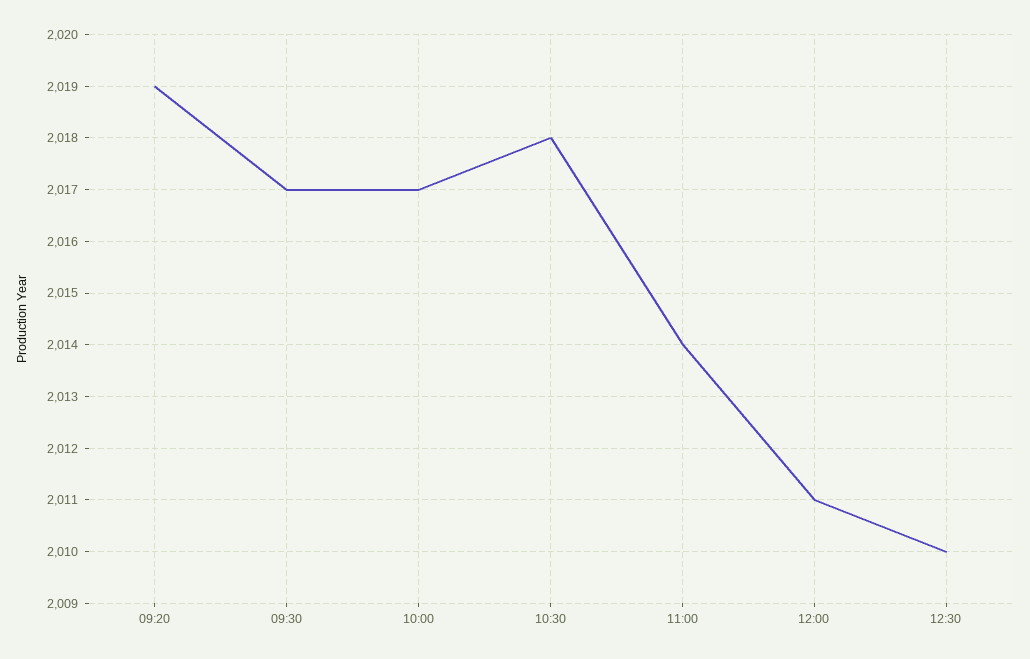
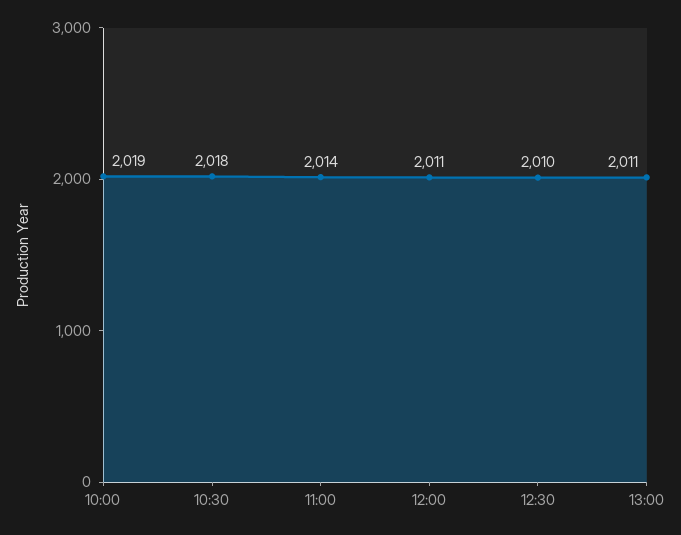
09:20: 2019 -> none
09:30: 2017 -> none
10:00: 2017 -> 2019
13:00: none -> 2011

